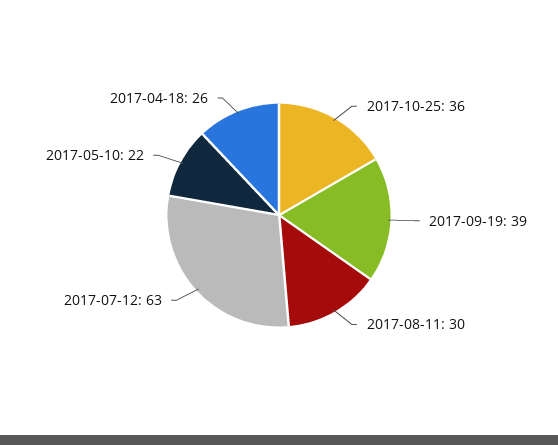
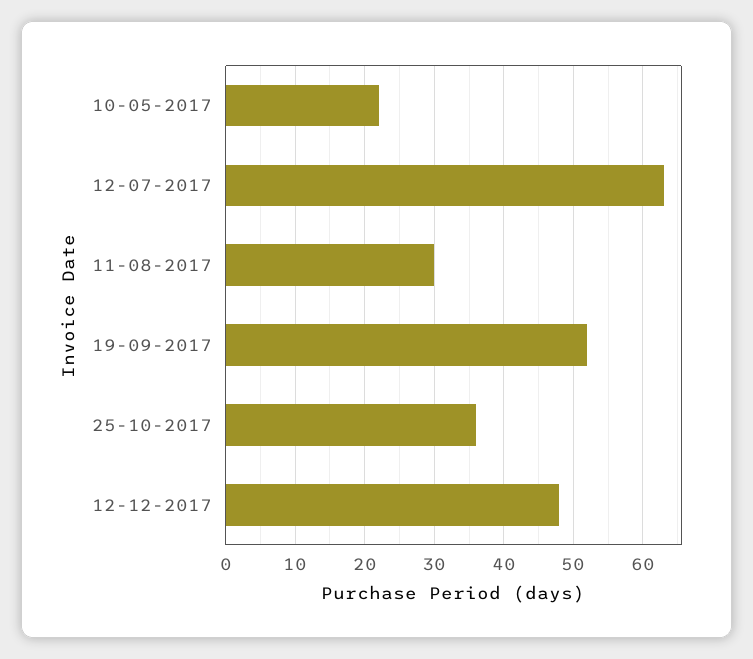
2017-09-19: 39 -> 52
2017-04-18: 26 -> none
12-12-2017: none -> 48

